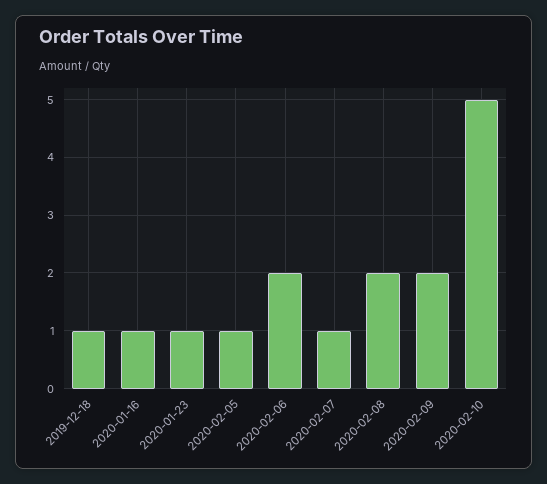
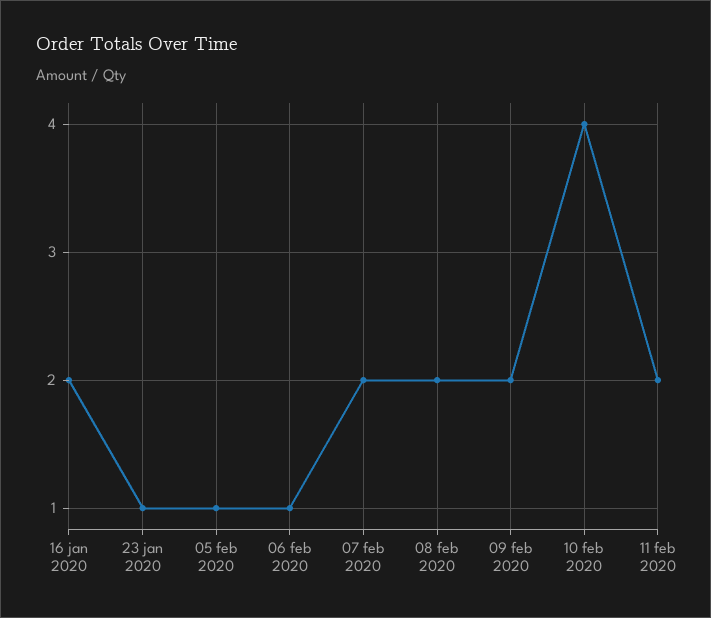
2019-12-18: 1 -> none
2020-01-16: 1 -> 2
2020-02-06: 2 -> 1
2020-02-07: 1 -> 2
2020-02-10: 5 -> 4
11 feb 2020: none -> 2

